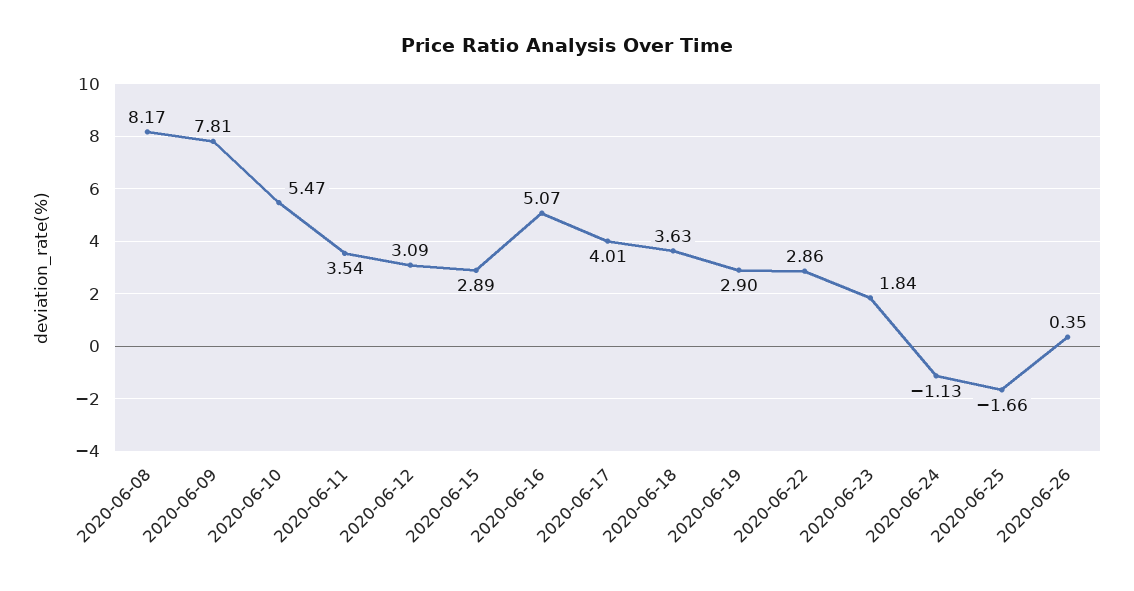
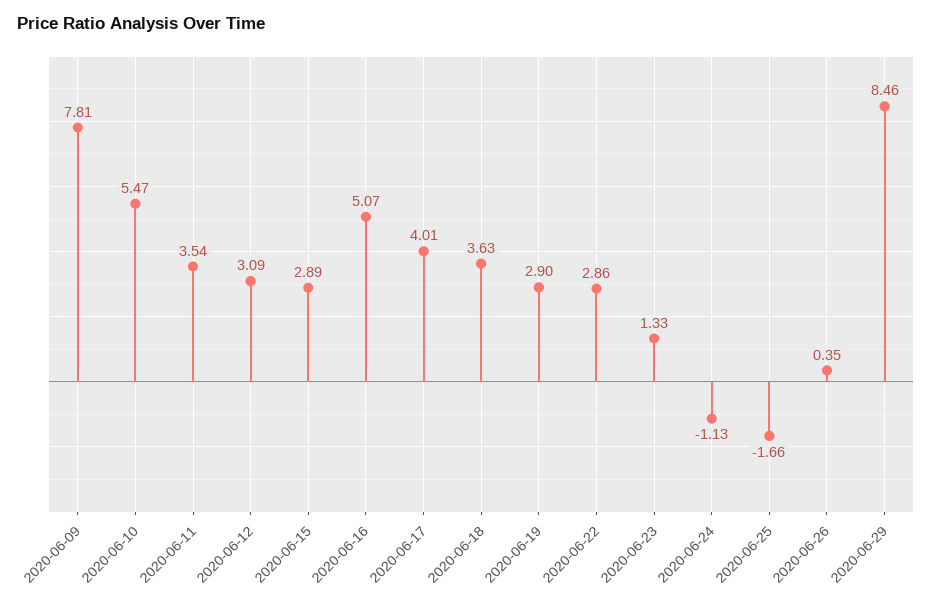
2020-06-08: 8.17 -> none
2020-06-23: 1.84 -> 1.33
2020-06-29: none -> 8.46

